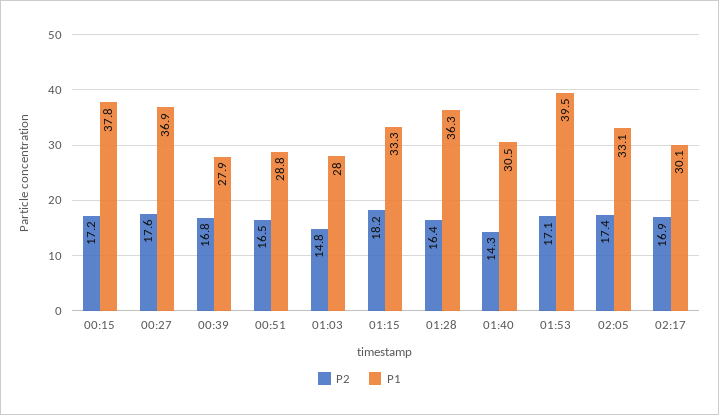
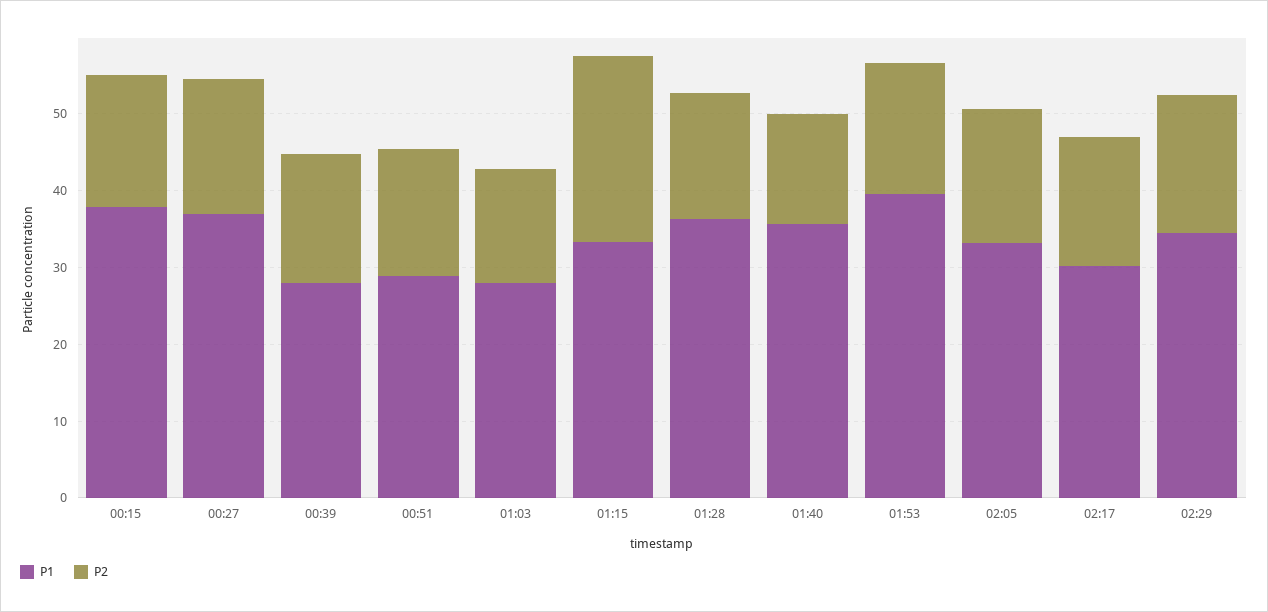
P2, 01:15: 18.2 -> 24
P1, 01:40: 30.5 -> 36
P1, 02:29: none -> 34
P2, 02:29: none -> 18

